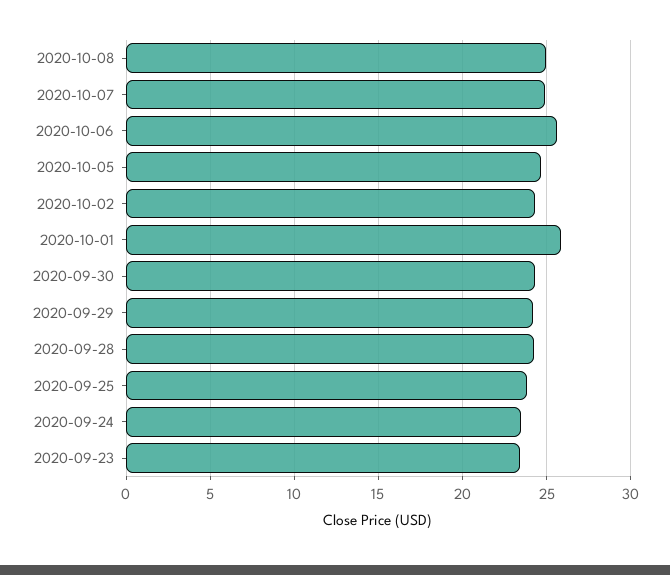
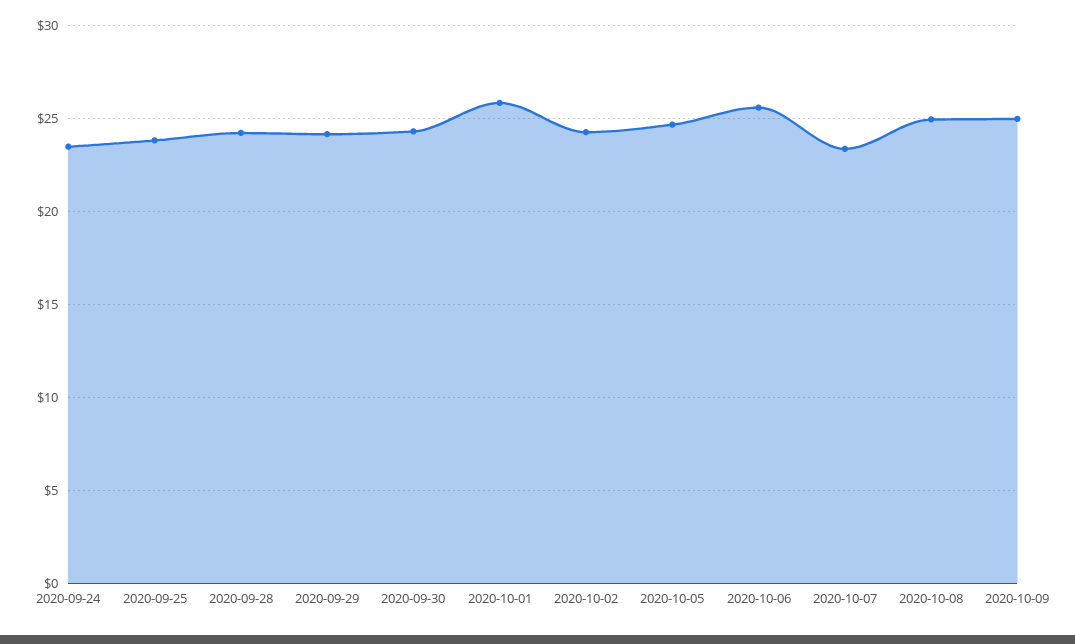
2020-10-07: 25 -> 23.5
2020-09-23: 23.5 -> none
2020-10-09: none -> 25

